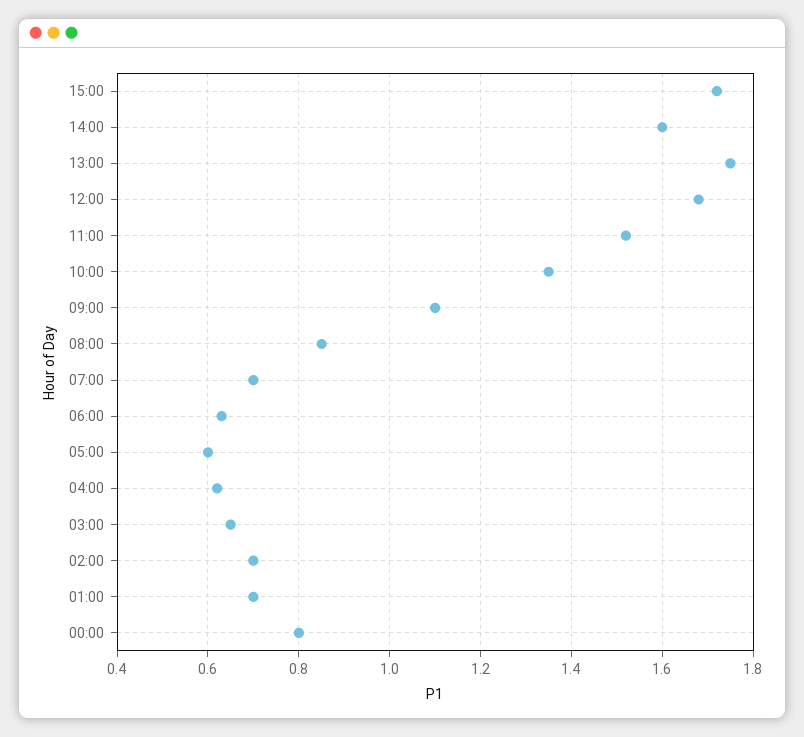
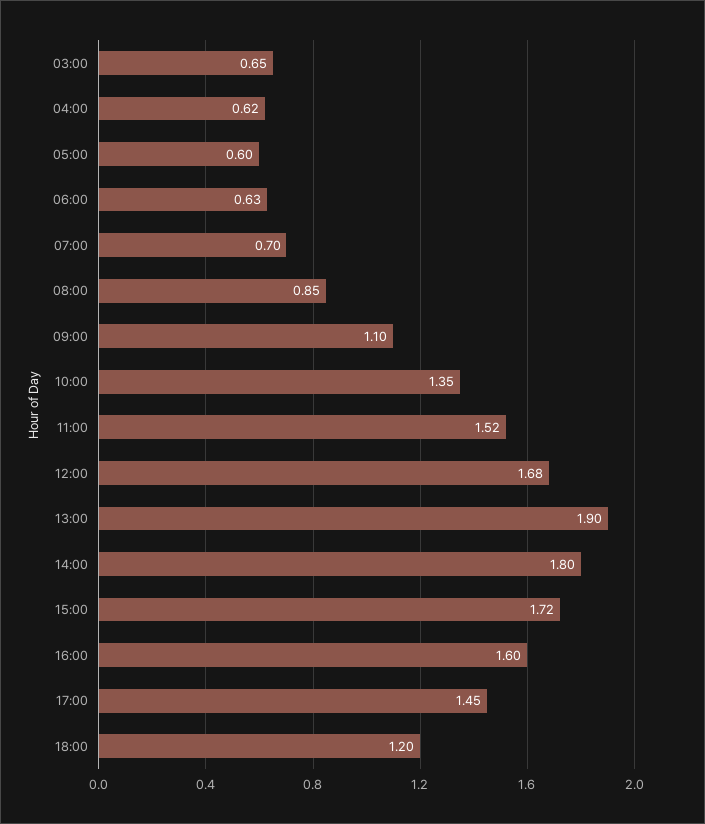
14:00: 1.6 -> 1.8
13:00: 1.75 -> 1.9
02:00: 0.7 -> none
01:00: 0.7 -> none
00:00: 0.8 -> none
16:00: none -> 1.6
17:00: none -> 1.45
18:00: none -> 1.2

